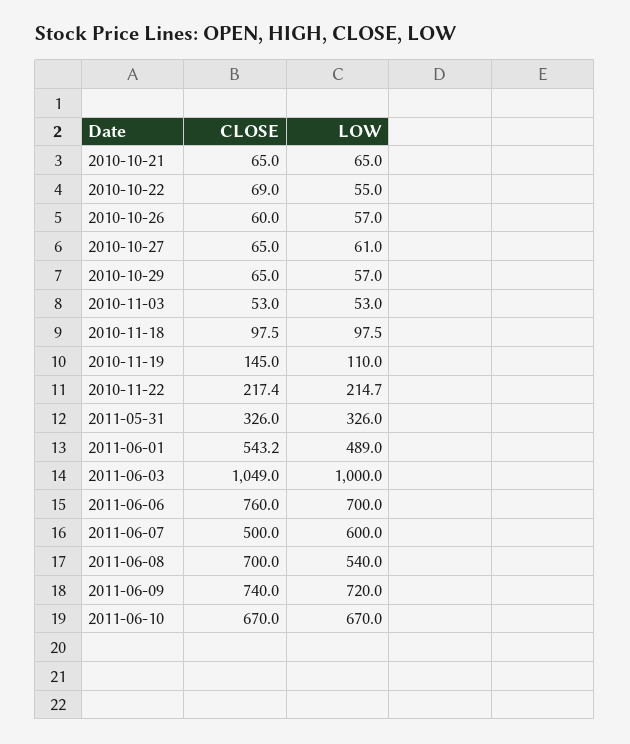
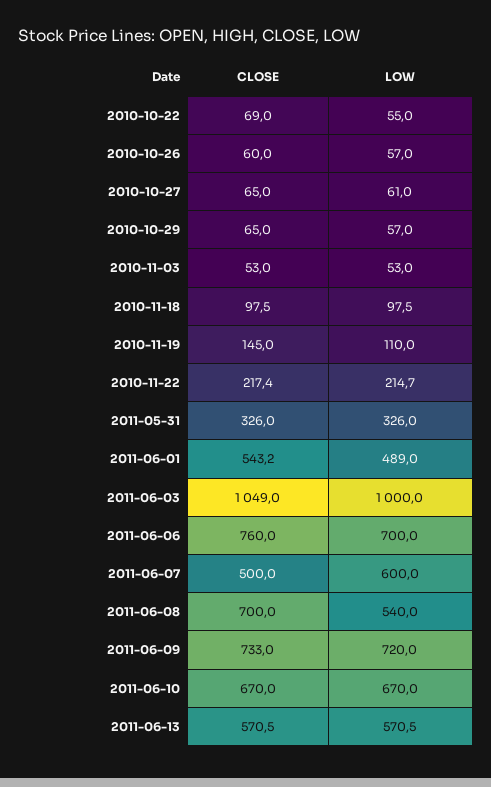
CLOSE, 2010-10-21: 65 -> none
LOW, 2010-10-21: 65 -> none
CLOSE, 2011-06-09: 740 -> 733
CLOSE, 2011-06-13: none -> 570.5
LOW, 2011-06-13: none -> 570.5

